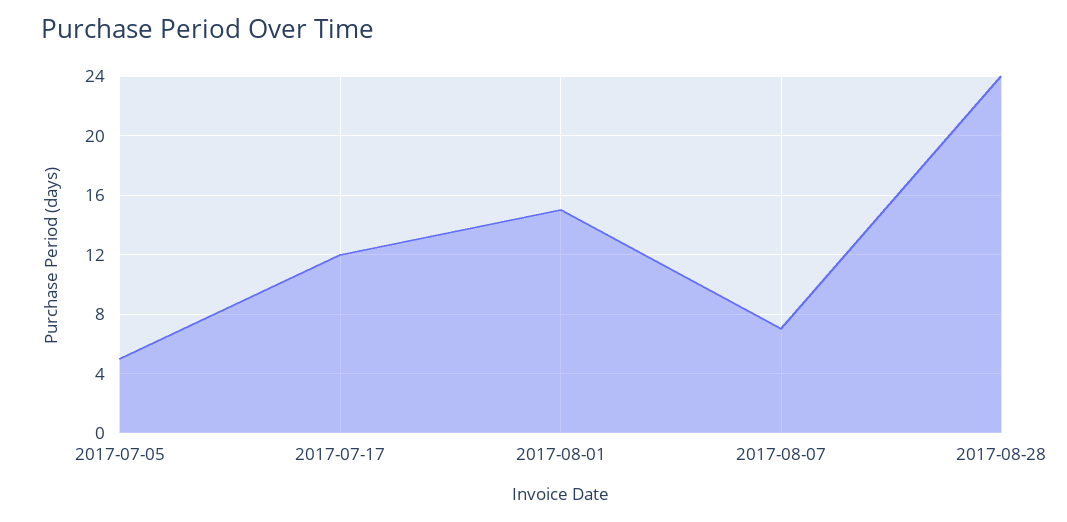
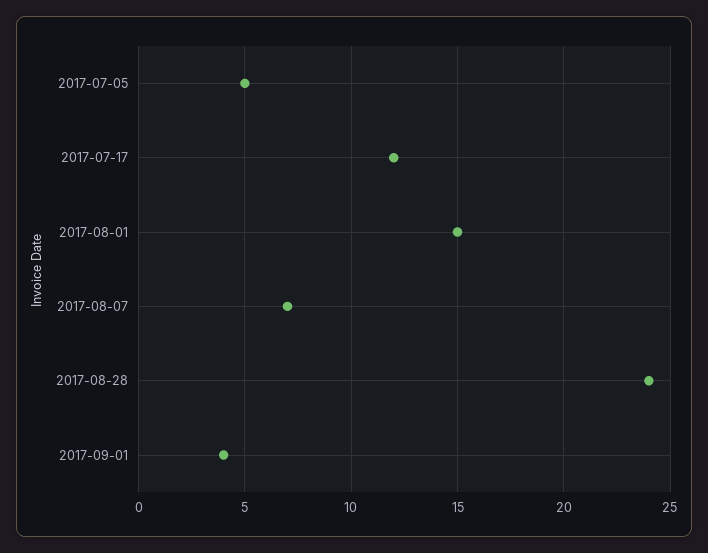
2017-09-01: none -> 4

